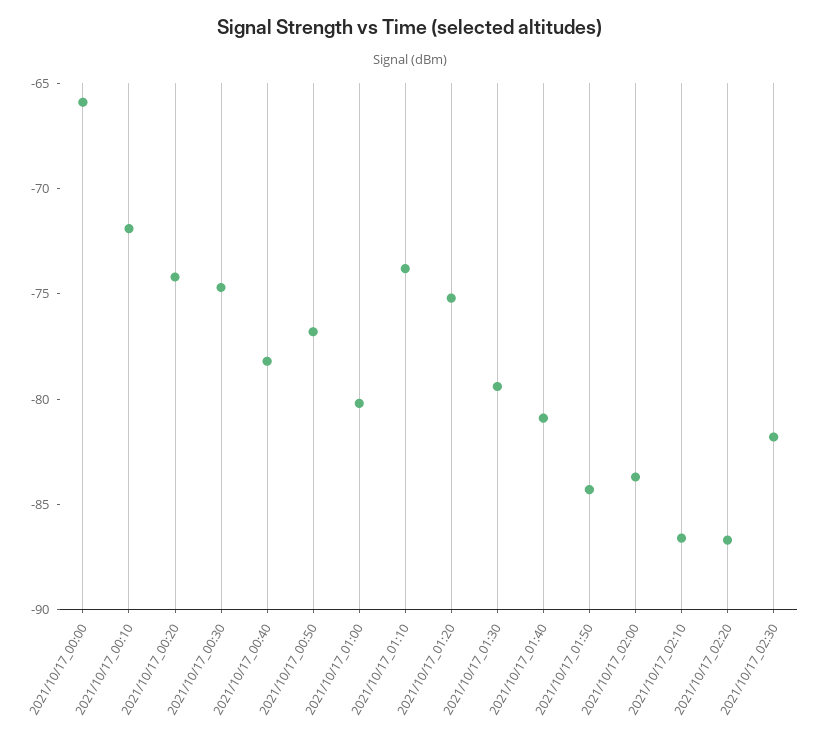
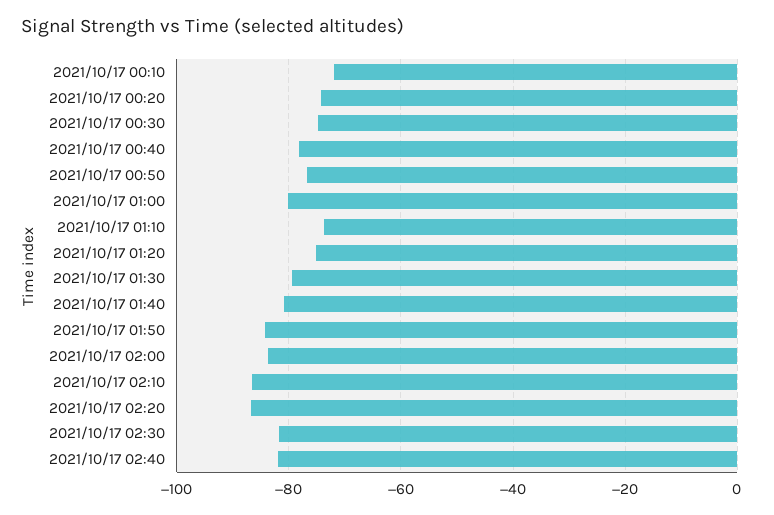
2021/10/17_00:00: -66 -> none
2021/10/17 02:40: none -> -82

